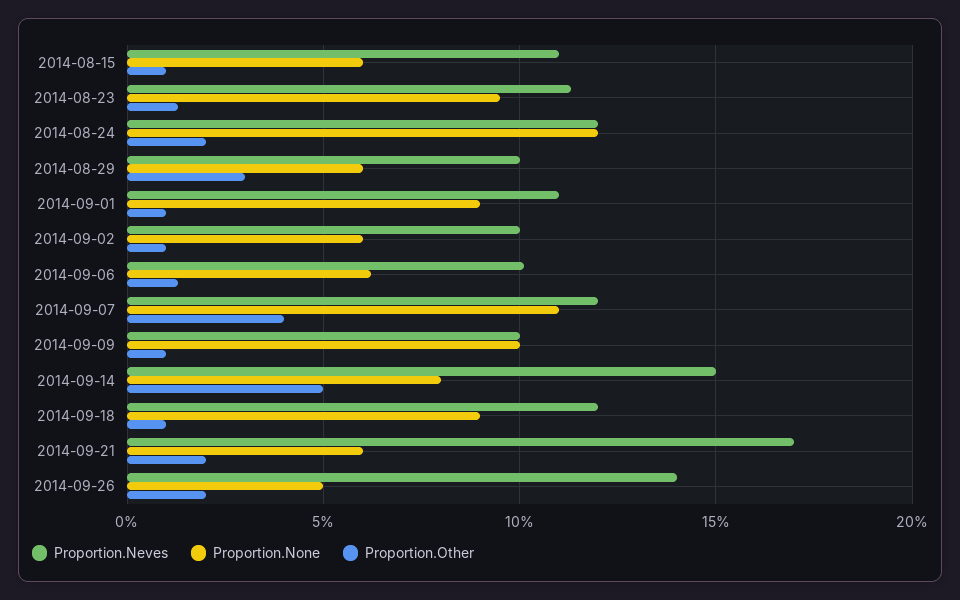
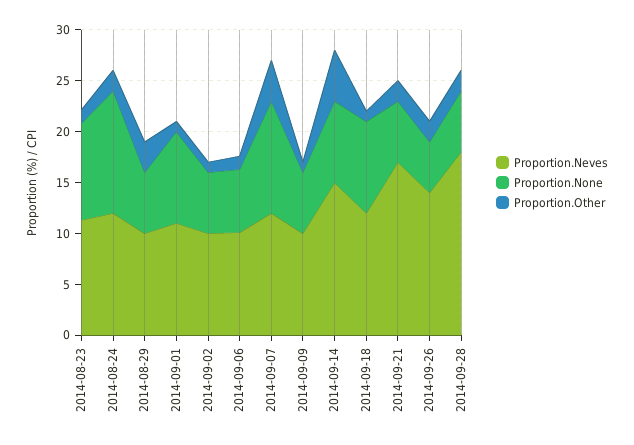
Proportion.Neves, 2014-08-15: 11 -> none
Proportion.None, 2014-08-15: 6 -> none
Proportion.Other, 2014-08-15: 1 -> none
Proportion.None, 2014-09-09: 10 -> 6
Proportion.Neves, 2014-09-28: none -> 18
Proportion.None, 2014-09-28: none -> 6
Proportion.Other, 2014-09-28: none -> 2

